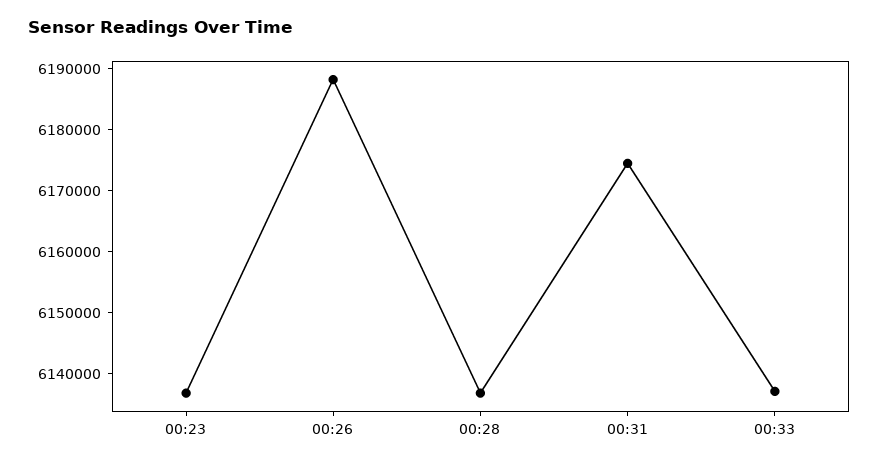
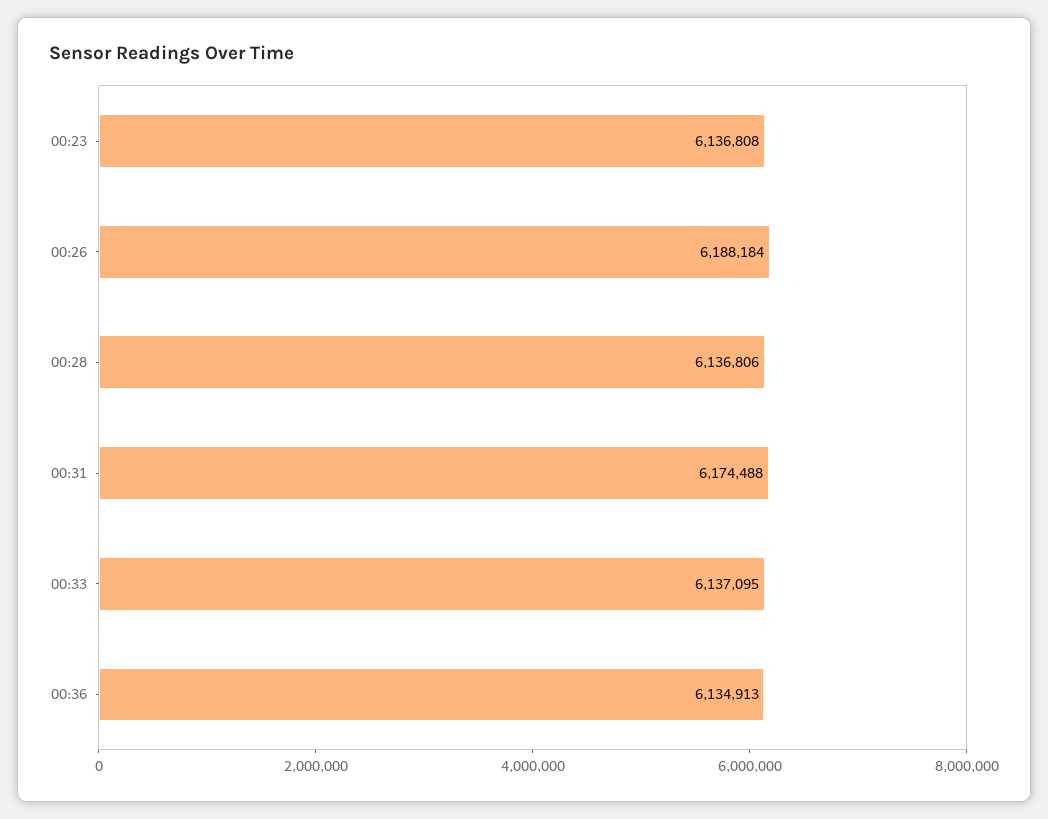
00:36: none -> 6134913

